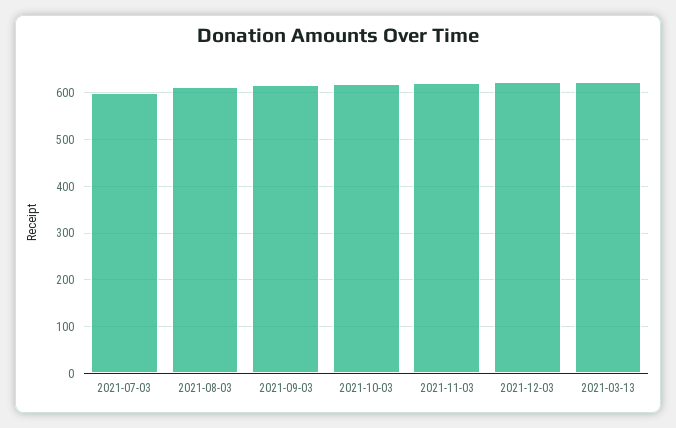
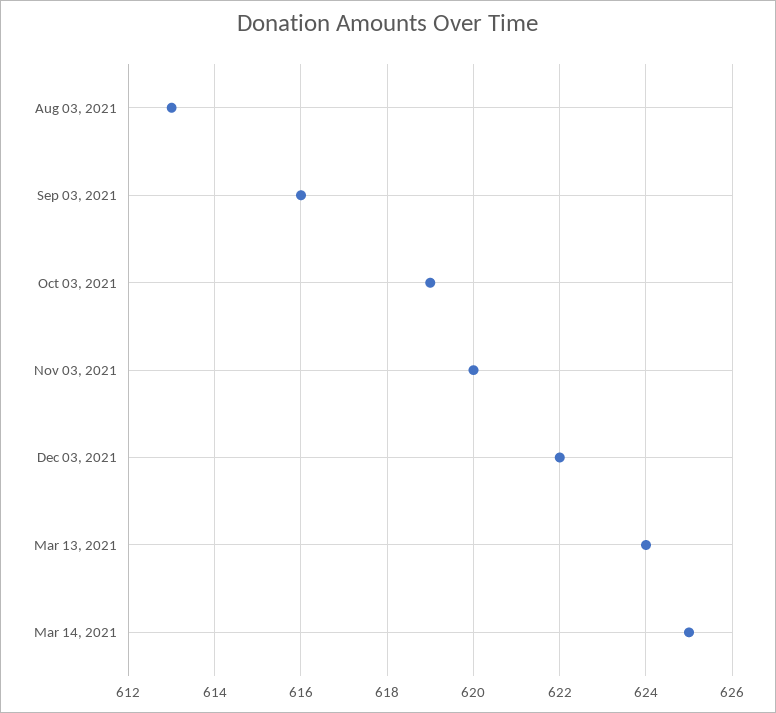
2021-07-03: 600 -> none
Mar 14, 2021: none -> 625

